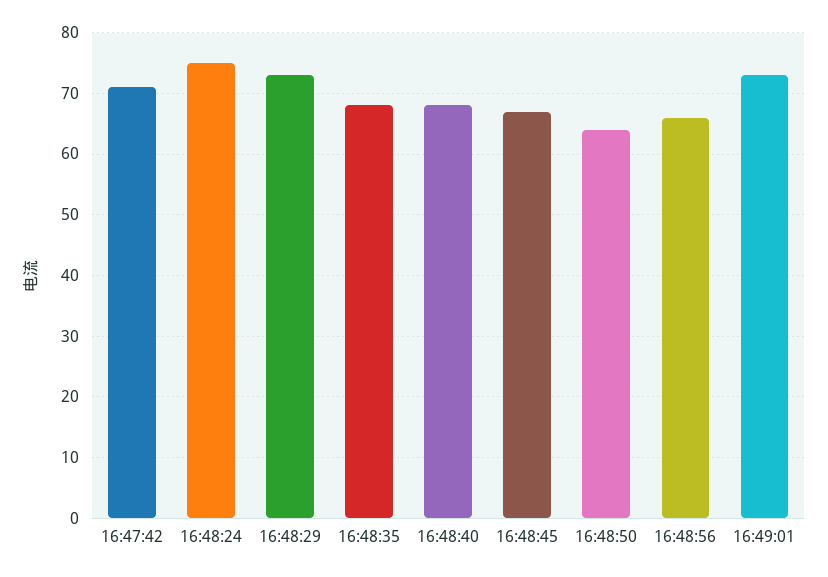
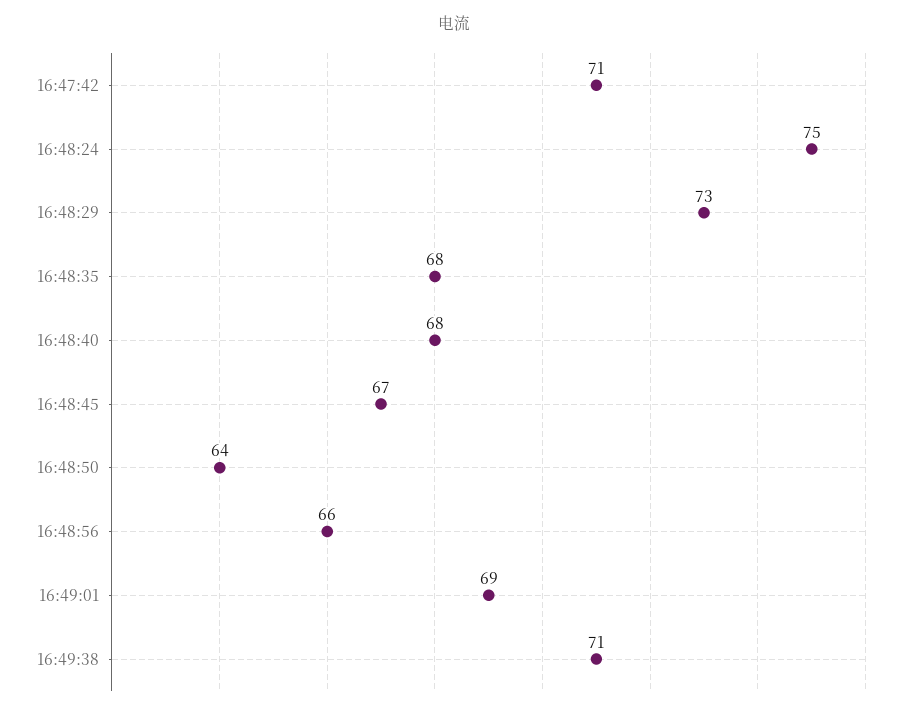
16:49:01: 73 -> 69
16:49:38: none -> 71

